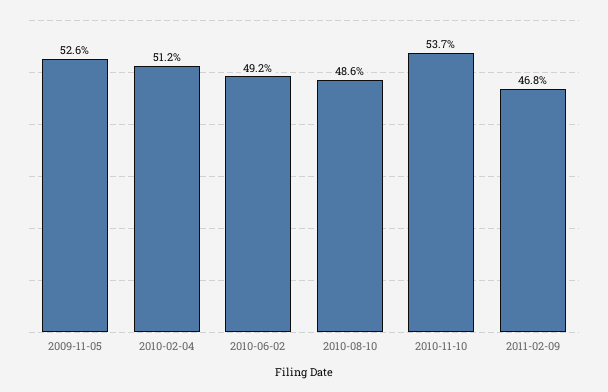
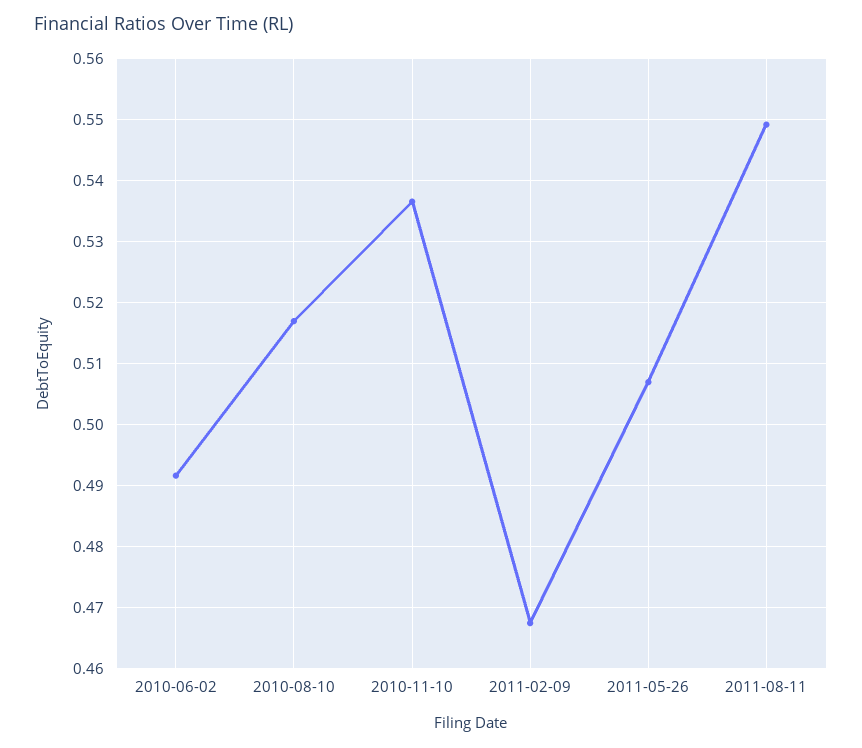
2009-11-05: 0.526 -> none
2010-02-04: 0.512 -> none
2010-08-10: 0.486 -> 0.517
2011-05-26: none -> 0.507
2011-08-11: none -> 0.549

